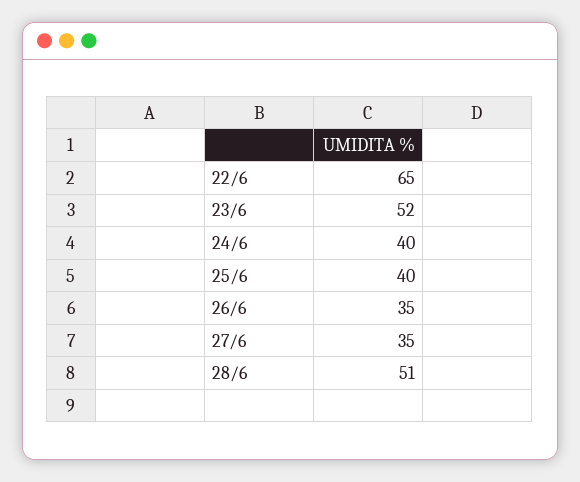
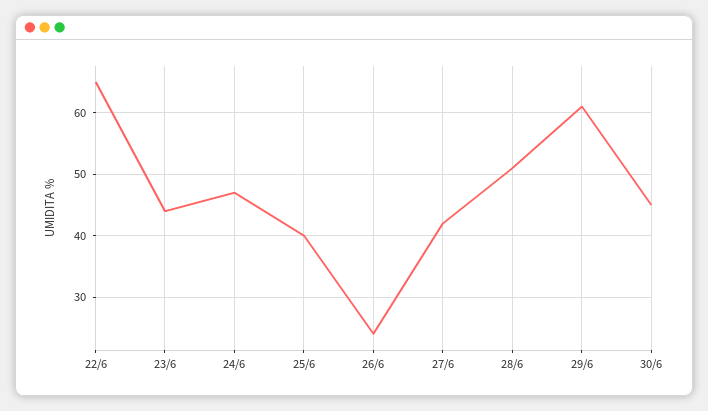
23/6: 52 -> 44
24/6: 40 -> 47
26/6: 35 -> 24
27/6: 35 -> 42
29/6: none -> 61
30/6: none -> 45

